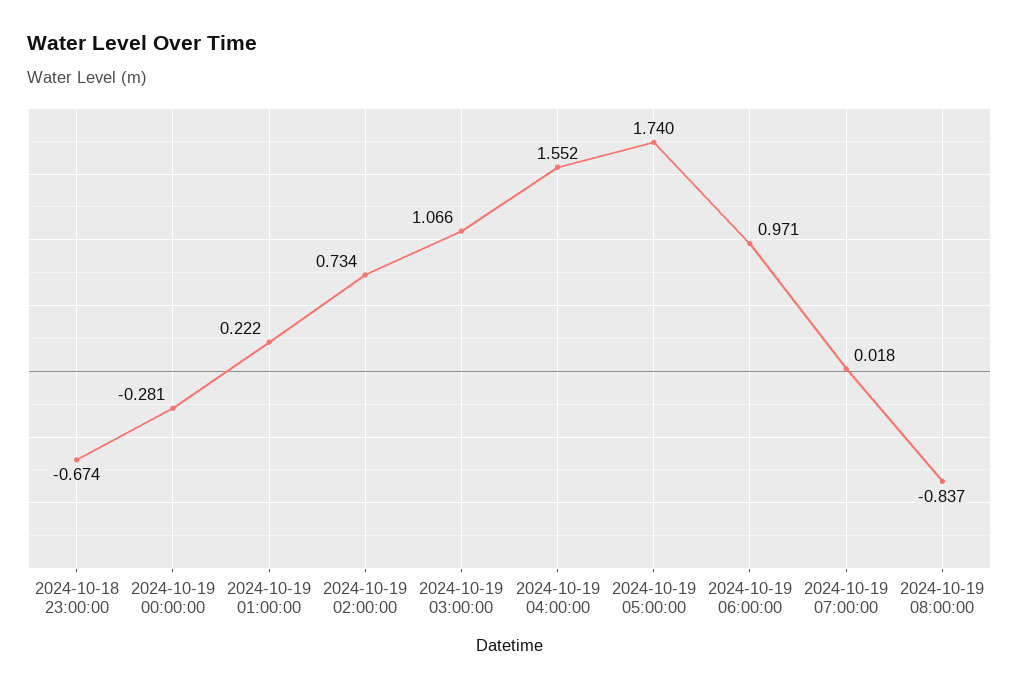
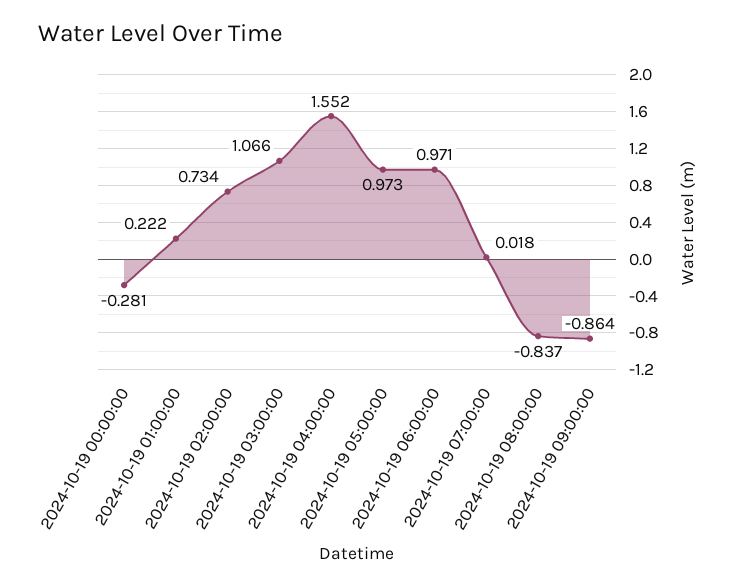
2024-10-18 23:00:00: -0.674 -> none
2024-10-19 05:00:00: 1.74 -> 0.973
2024-10-19 09:00:00: none -> -0.864

